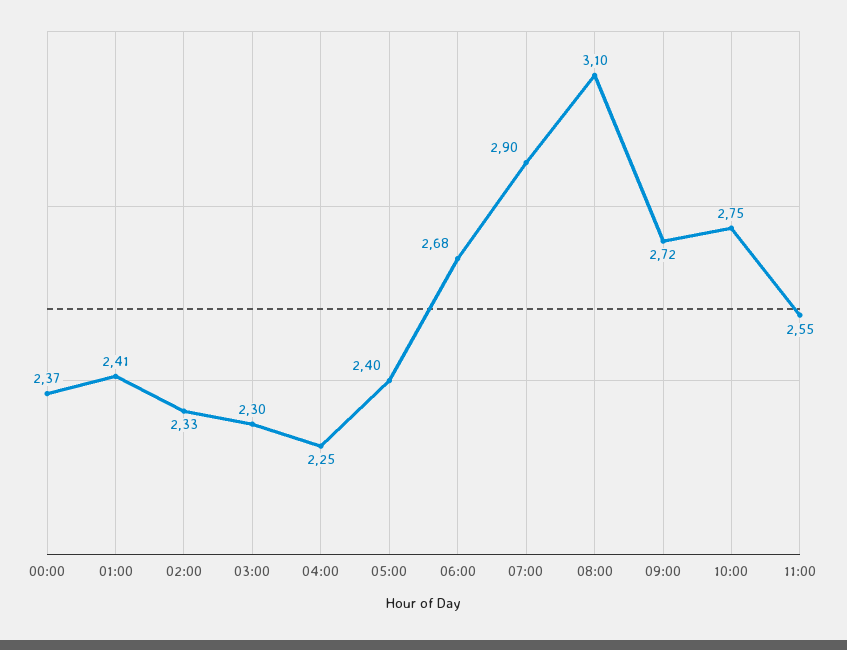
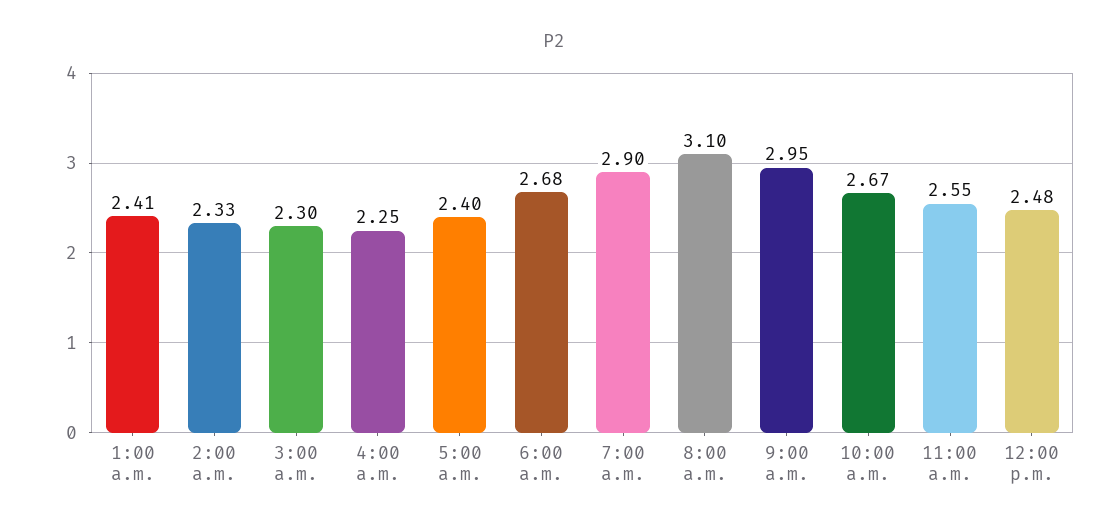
00:00: 2.37 -> none
09:00: 2.72 -> 2.95
10:00: 2.75 -> 2.67
12:00 p.m.: none -> 2.48

